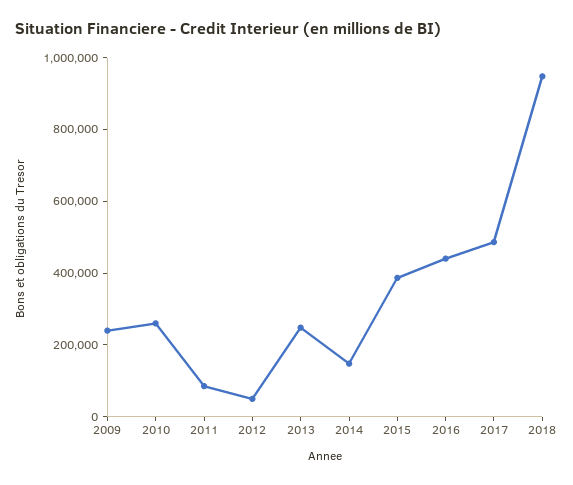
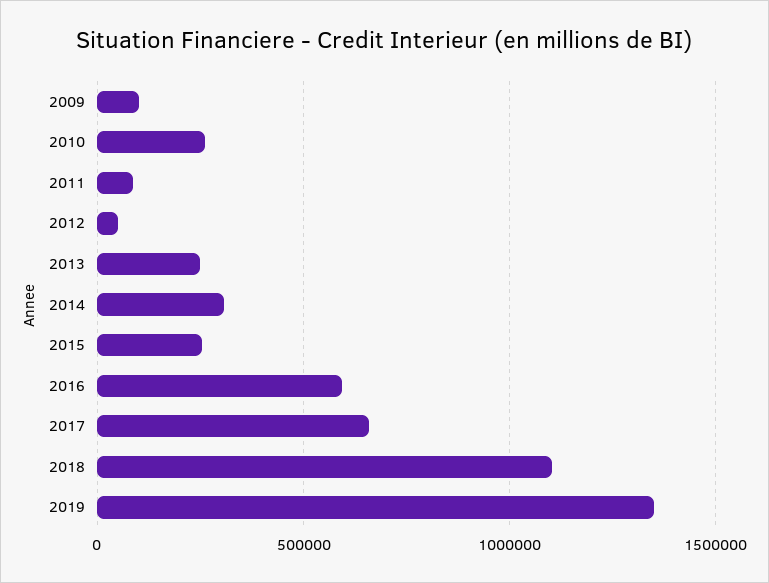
2009: 250000 -> 100000
2014: 150000 -> 300000
2015: 400000 -> 250000
2016: 450000 -> 600000
2017: 500000 -> 650000
2018: 950000 -> 1100000
2019: none -> 1350000

